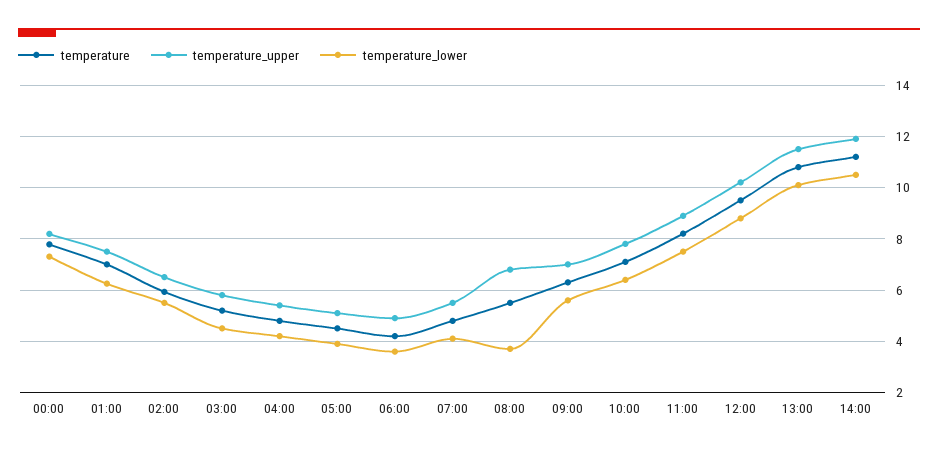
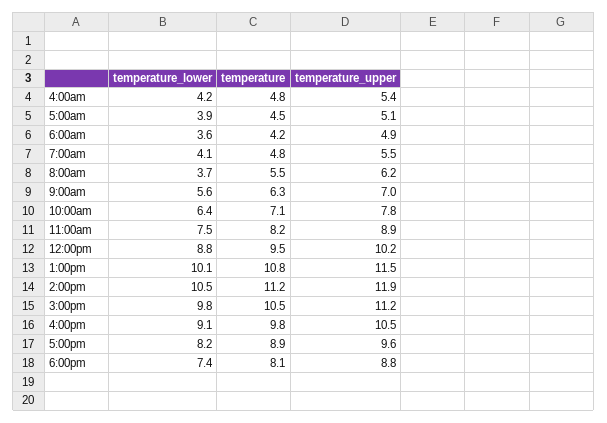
temperature, 00:00: 7.75 -> none
temperature_upper, 00:00: 8.25 -> none
temperature_lower, 00:00: 7.25 -> none
temperature, 01:00: 7 -> none
temperature_upper, 01:00: 7.5 -> none
temperature_lower, 01:00: 6.25 -> none
temperature, 02:00: 6 -> none
temperature_upper, 02:00: 6.5 -> none
temperature_lower, 02:00: 5.5 -> none
temperature, 03:00: 5.25 -> none
temperature_upper, 03:00: 5.75 -> none
temperature_lower, 03:00: 4.5 -> none
temperature_upper, 08:00: 6.75 -> 6.2
temperature_lower, 3:00pm: none -> 9.8
temperature, 3:00pm: none -> 10.5
temperature_upper, 3:00pm: none -> 11.2
temperature_lower, 4:00pm: none -> 9.1
temperature, 4:00pm: none -> 9.8
temperature_upper, 4:00pm: none -> 10.5
temperature_lower, 5:00pm: none -> 8.2
temperature, 5:00pm: none -> 8.9
temperature_upper, 5:00pm: none -> 9.6
temperature_lower, 6:00pm: none -> 7.4
temperature, 6:00pm: none -> 8.1
temperature_upper, 6:00pm: none -> 8.8

